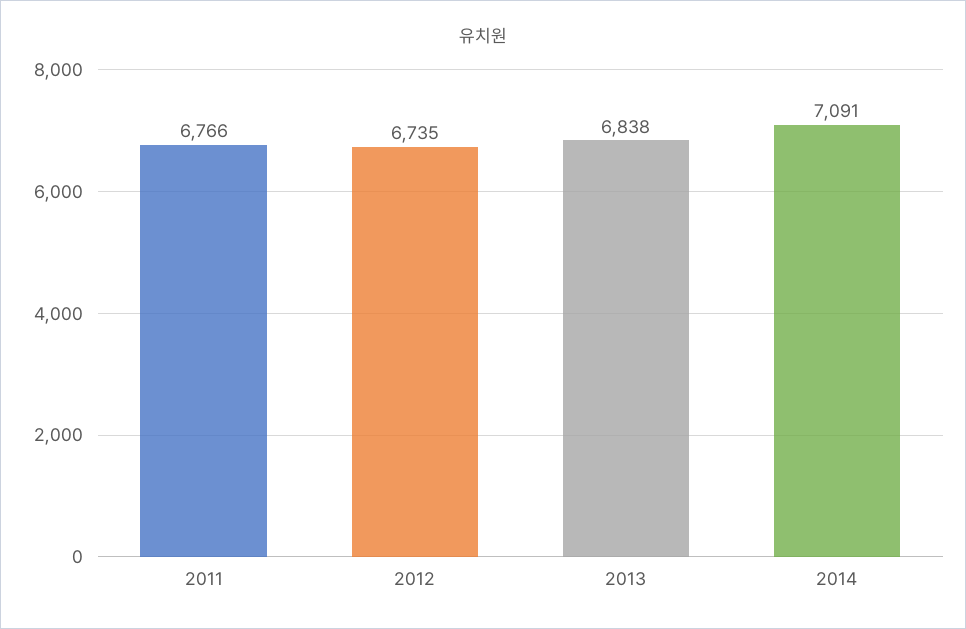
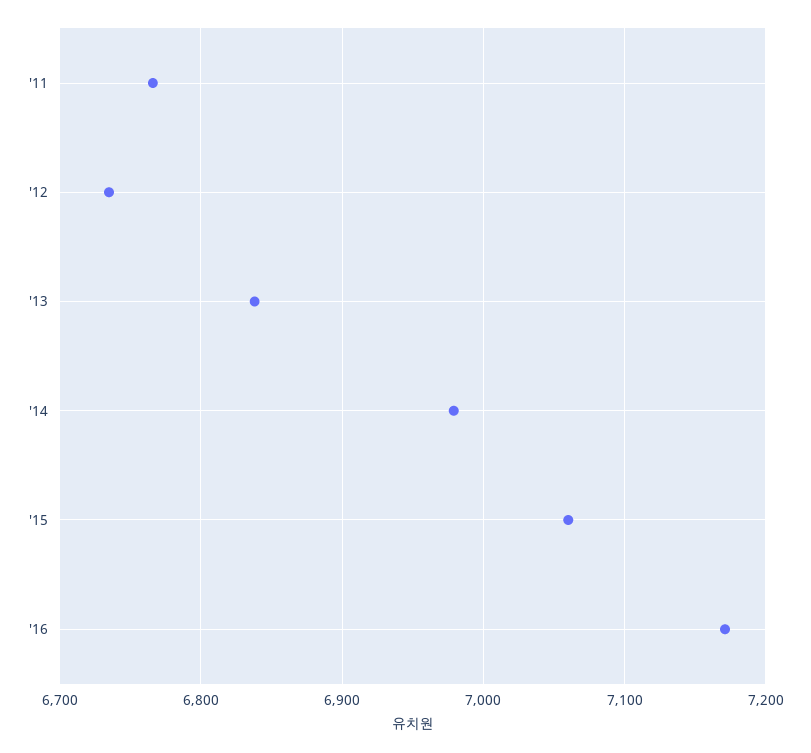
2014: 7091 -> 6980
'15: none -> 7060
'16: none -> 7170

